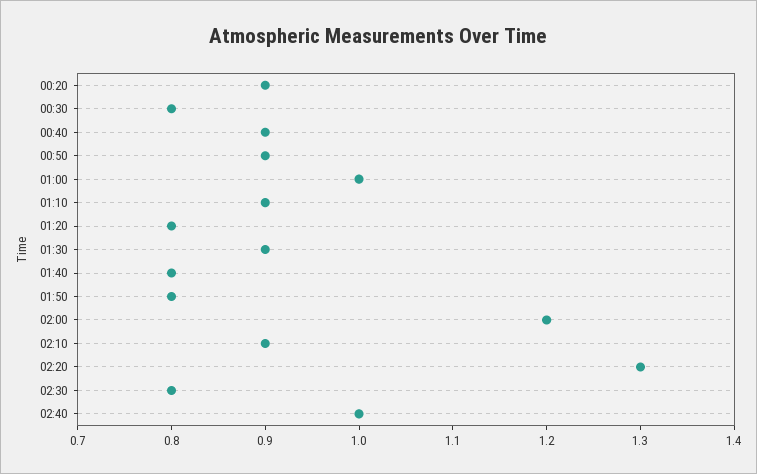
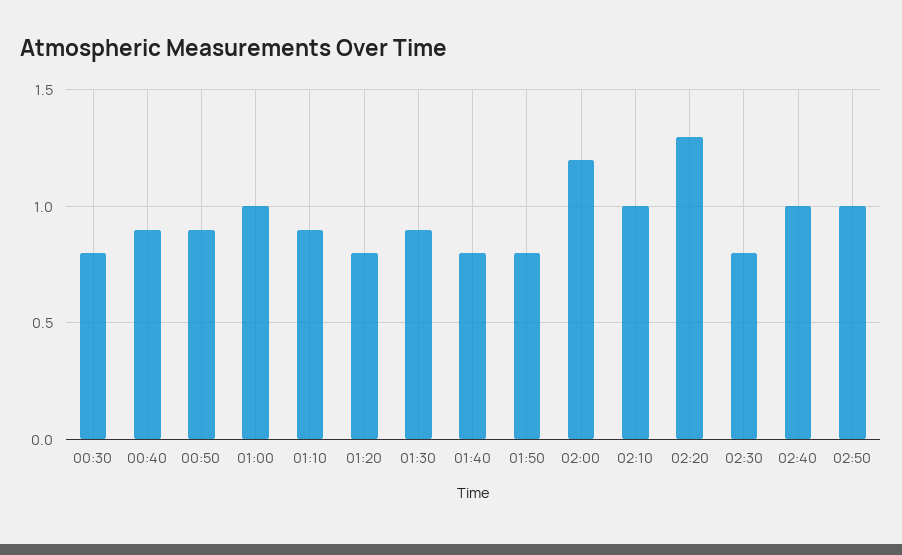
00:20: 0.9 -> none
02:10: 0.9 -> 1
02:50: none -> 1

